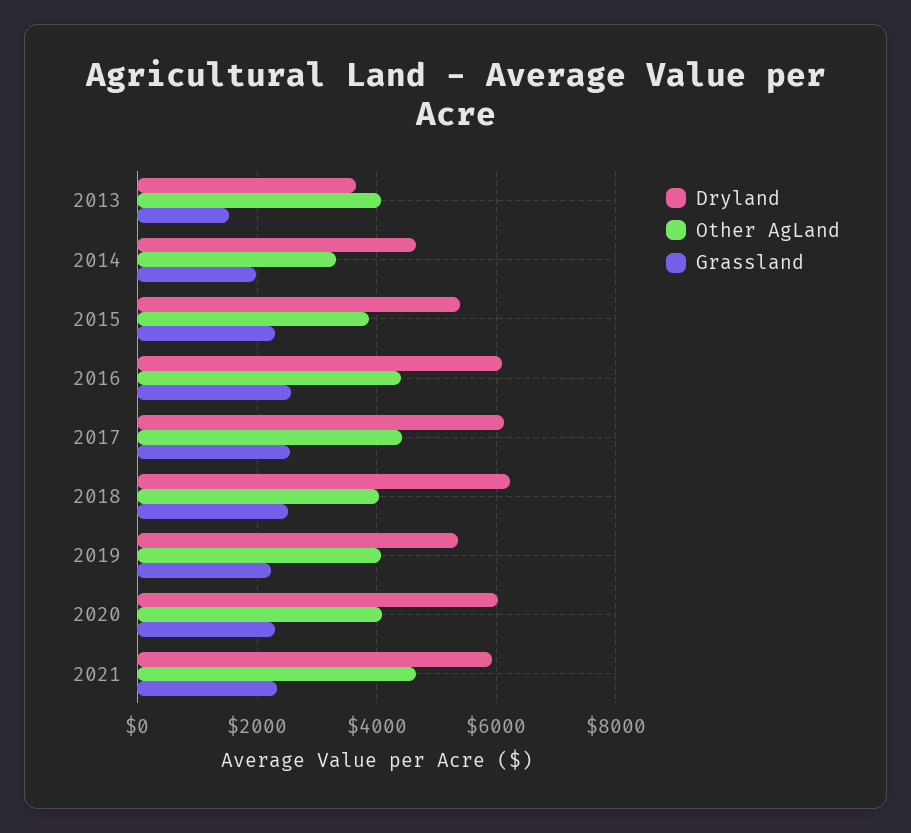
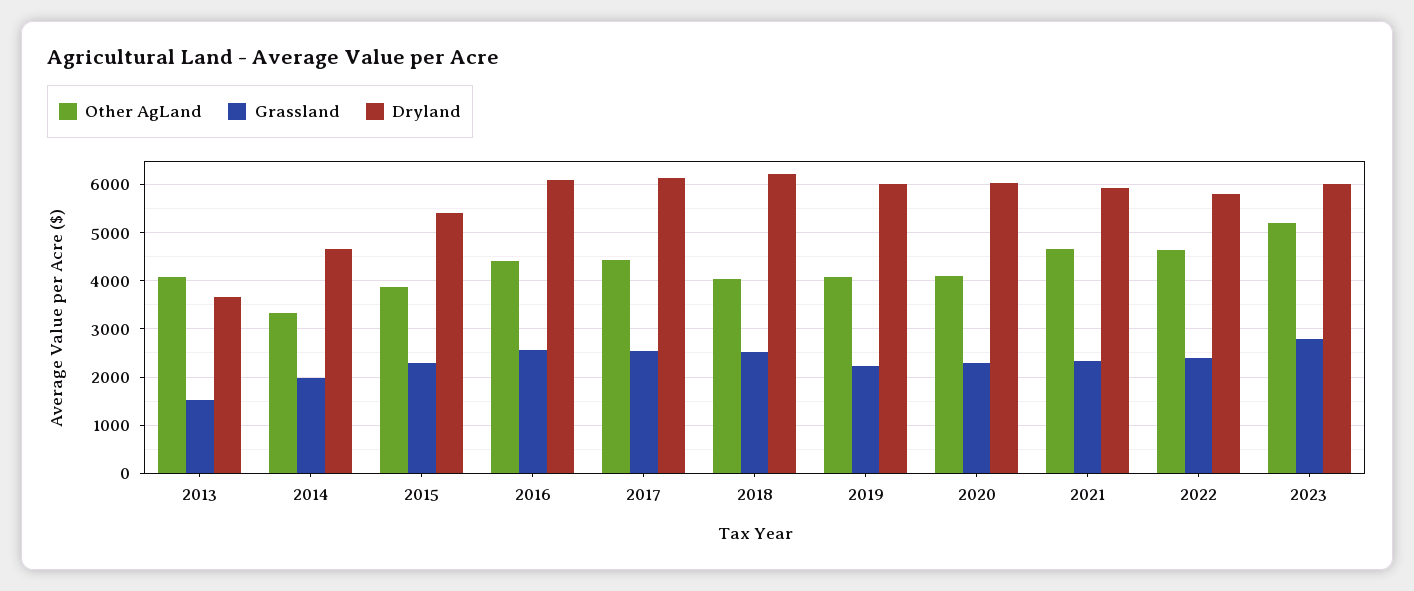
Dryland, 2019: 5400 -> 6000
Other AgLand, 2022: none -> 4600
Grassland, 2022: none -> 2400
Dryland, 2022: none -> 5800
Other AgLand, 2023: none -> 5200
Grassland, 2023: none -> 2800
Dryland, 2023: none -> 6000

